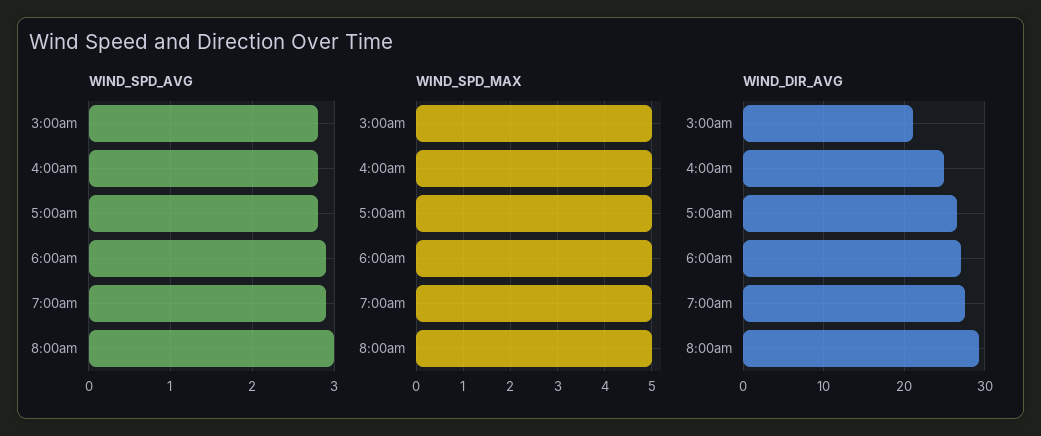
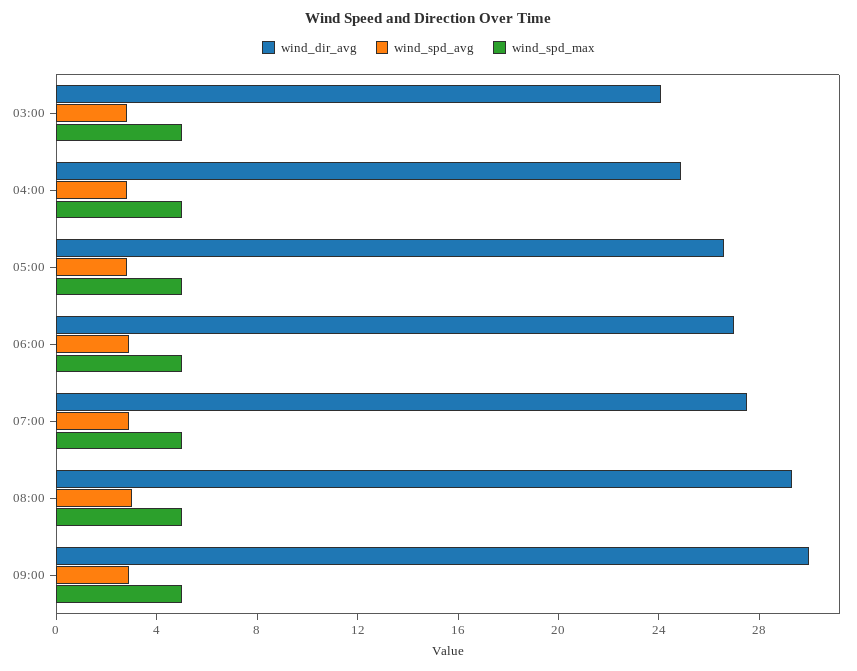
WIND_DIR_AVG, 3:00am: 21 -> 24
WIND_DIR_AVG, 09:00: none -> 30
WIND_SPD_AVG, 09:00: none -> 3
WIND_SPD_MAX, 09:00: none -> 5

